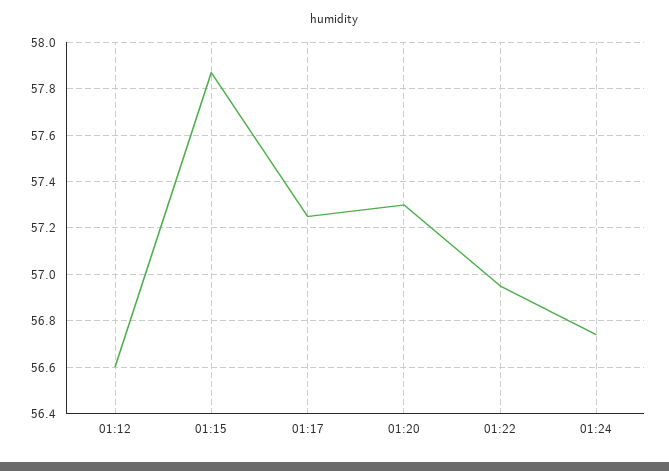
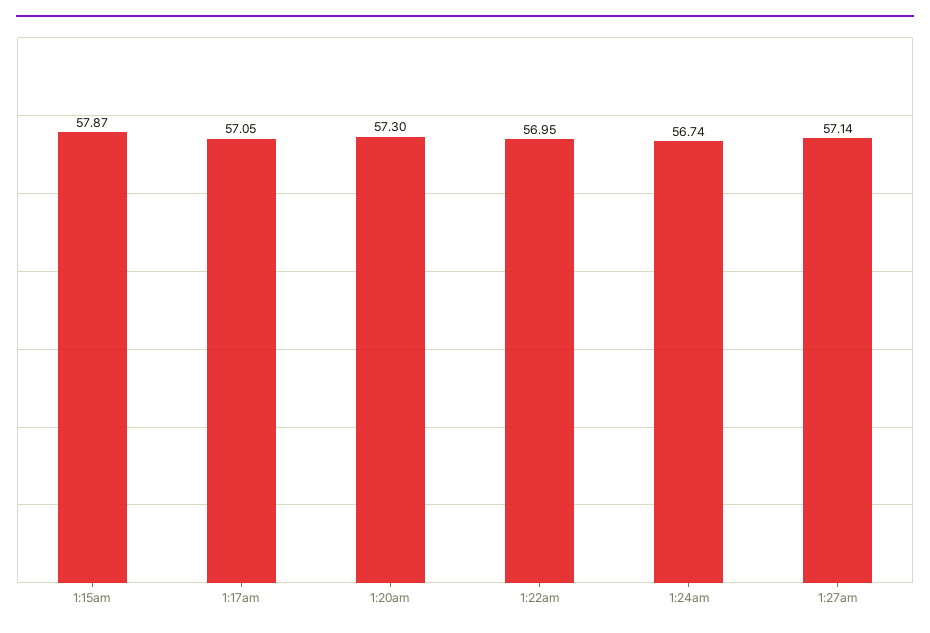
01:12: 56.6 -> none
01:17: 57.25 -> 57.05
1:27am: none -> 57.14

